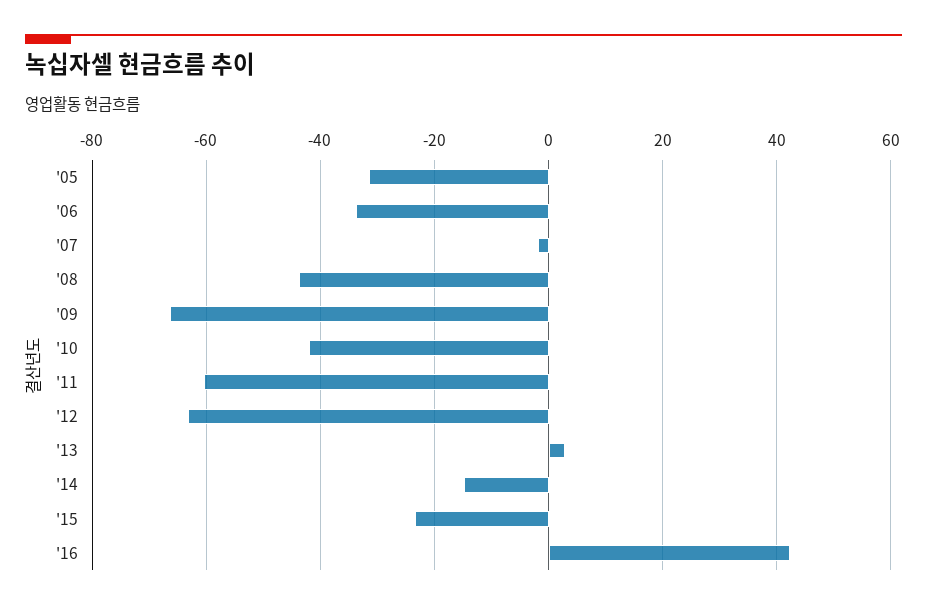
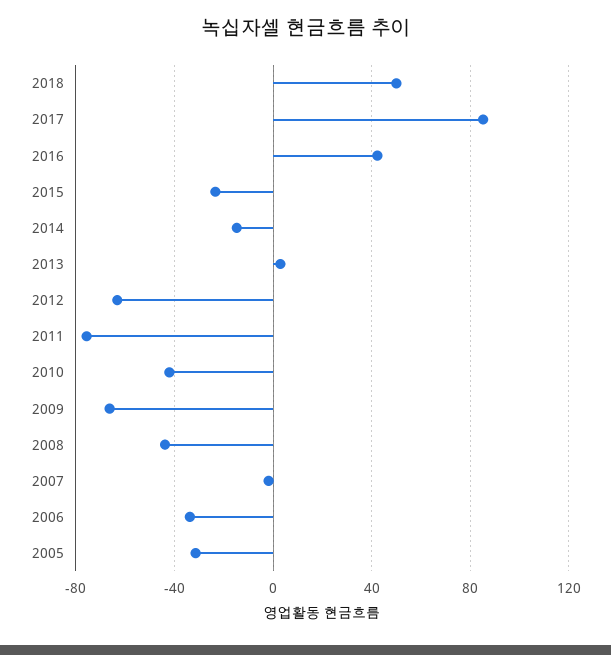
'11: -60 -> -75
2018: none -> 50
2017: none -> 85

